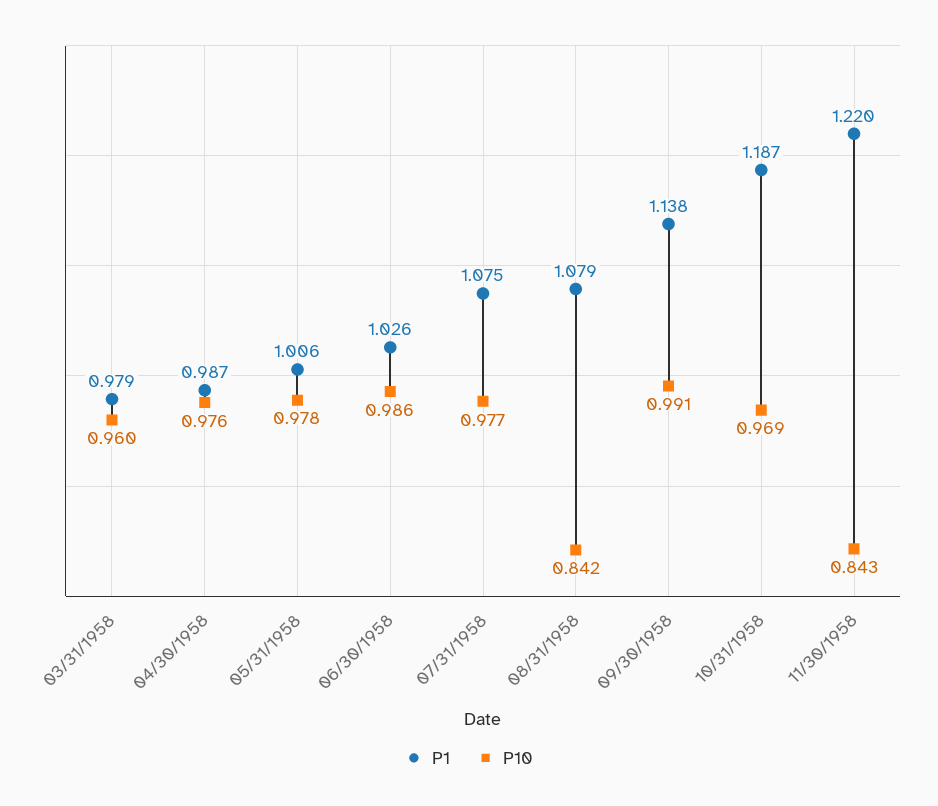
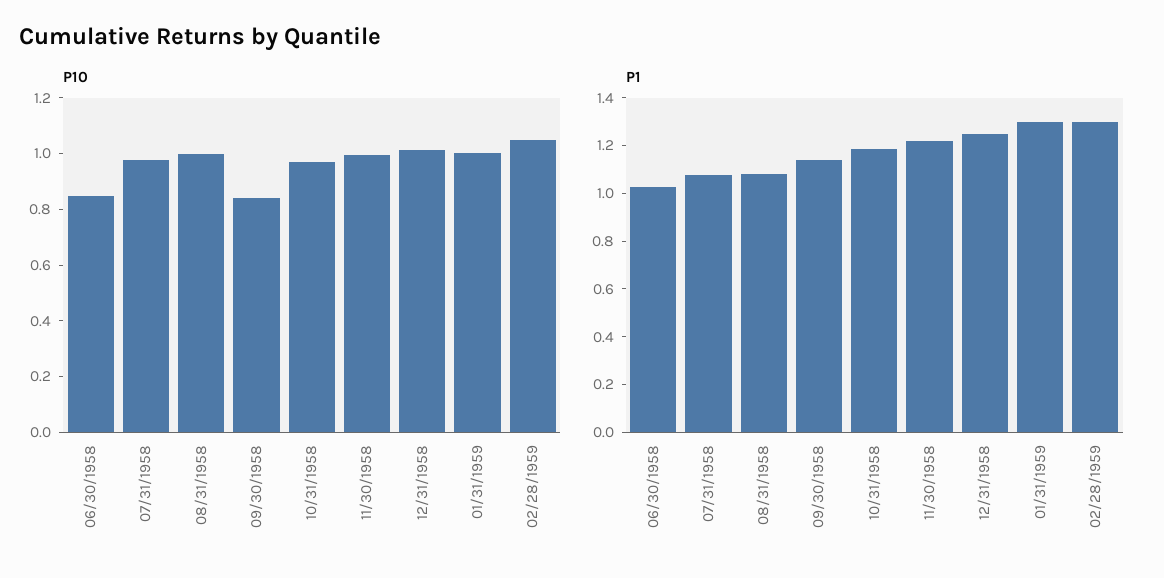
P1, 03/31/1958: 0.979 -> none
P10, 03/31/1958: 0.96 -> none
P1, 04/30/1958: 0.987 -> none
P10, 04/30/1958: 0.976 -> none
P1, 05/31/1958: 1.006 -> none
P10, 05/31/1958: 0.978 -> none
P10, 06/30/1958: 0.986 -> 0.85
P10, 08/31/1958: 0.842 -> 1
P10, 09/30/1958: 0.991 -> 0.85
P10, 11/30/1958: 0.843 -> 1
P10, 12/31/1958: none -> 1
P10, 01/31/1959: none -> 1
P10, 02/28/1959: none -> 1.05
P1, 12/31/1958: none -> 1.25
P1, 01/31/1959: none -> 1.3
P1, 02/28/1959: none -> 1.3

